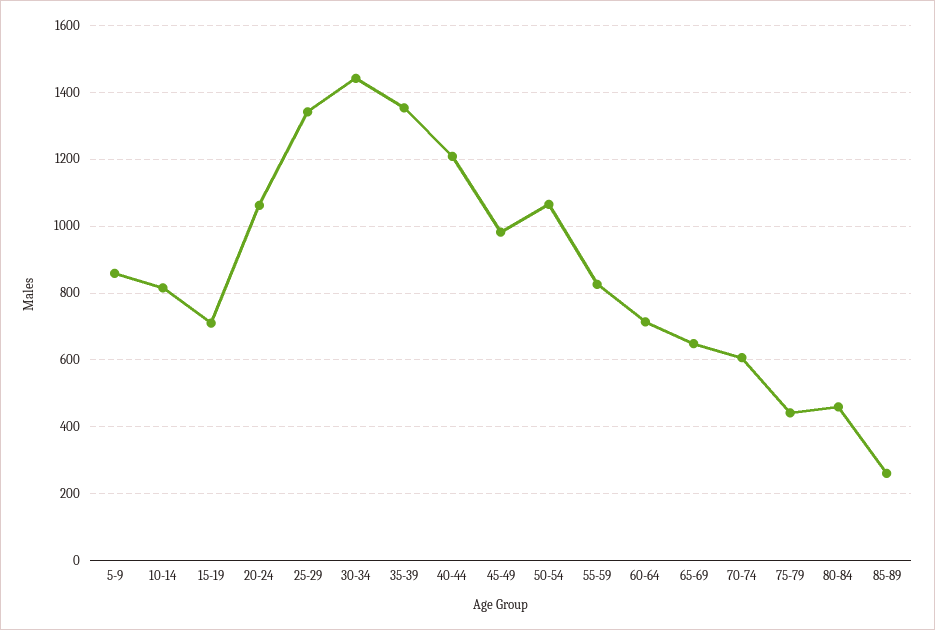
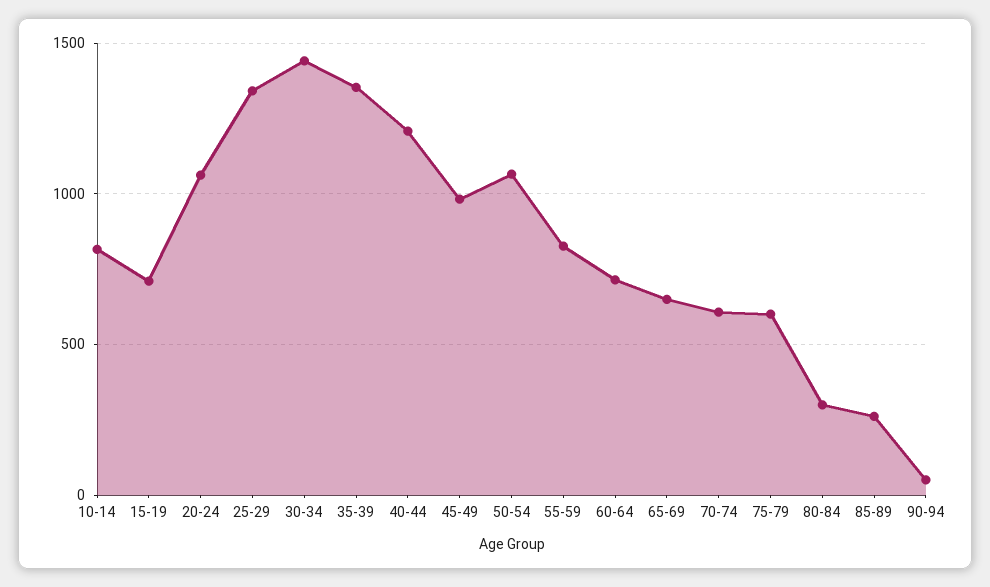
5-9: 860 -> none
75-79: 440 -> 600
80-84: 460 -> 300
90-94: none -> 50

